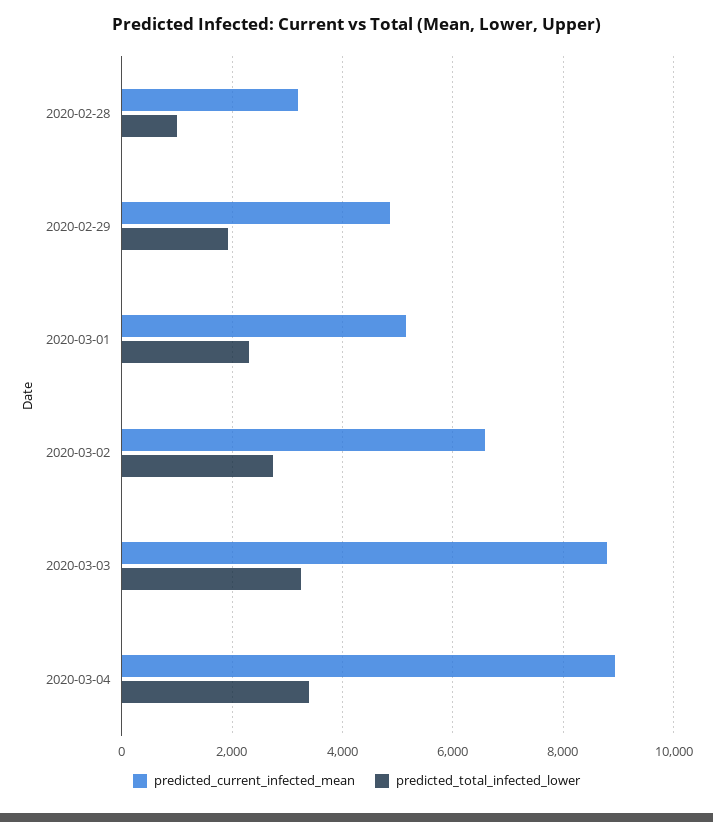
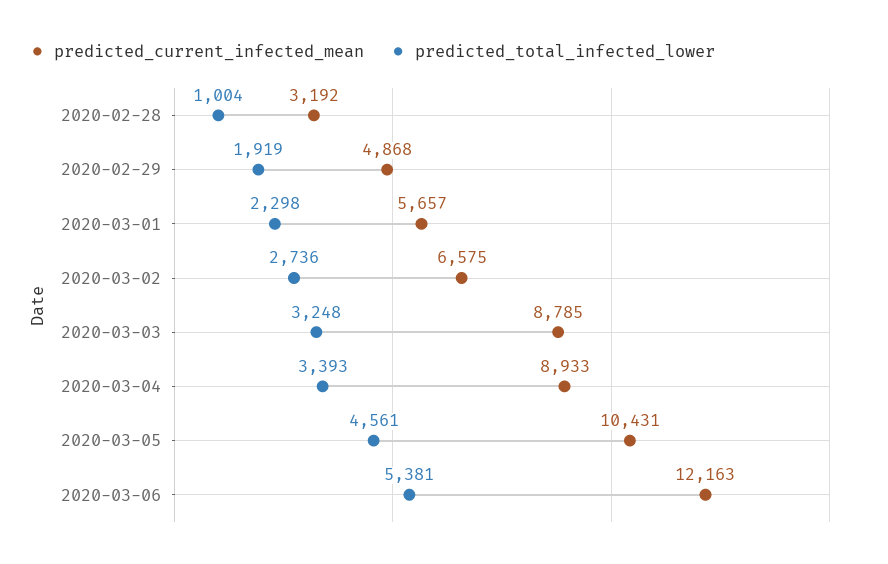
predicted_current_infected_mean, 2020-03-01: 5200 -> 5657
predicted_current_infected_mean, 2020-03-05: none -> 10431
predicted_total_infected_lower, 2020-03-05: none -> 4561
predicted_current_infected_mean, 2020-03-06: none -> 12163
predicted_total_infected_lower, 2020-03-06: none -> 5381

